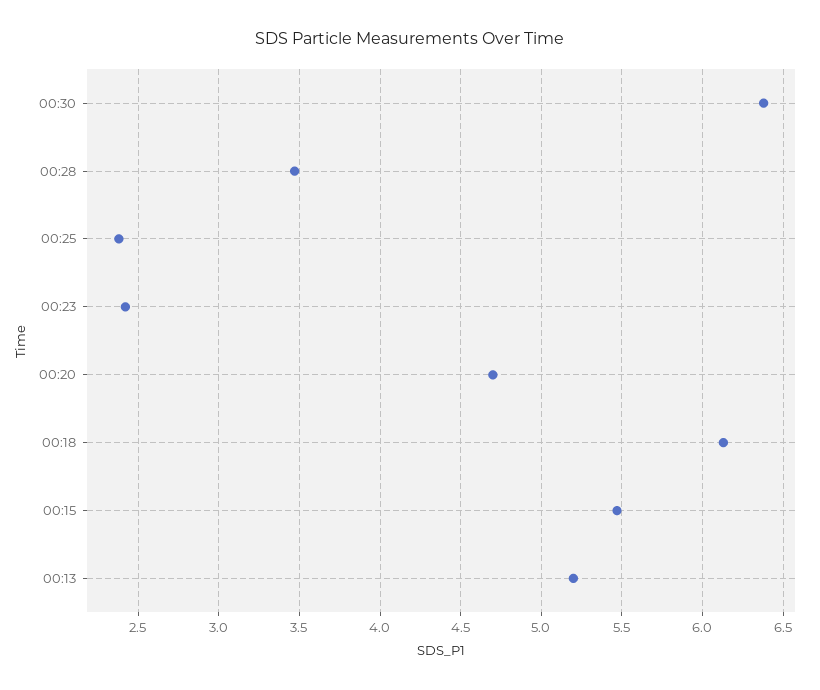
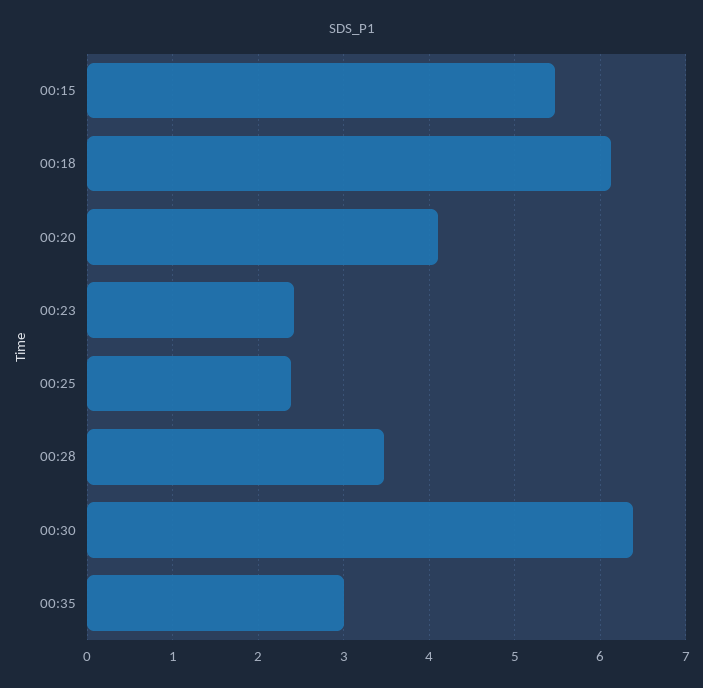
00:20: 4.7 -> 4.1
00:13: 5.2 -> none
00:35: none -> 3

